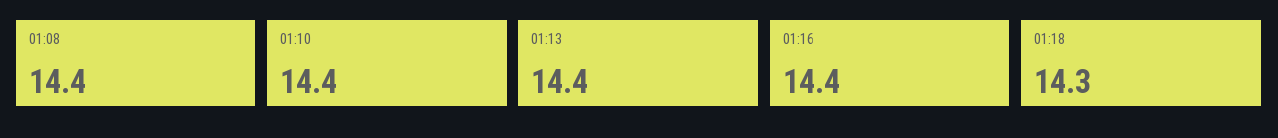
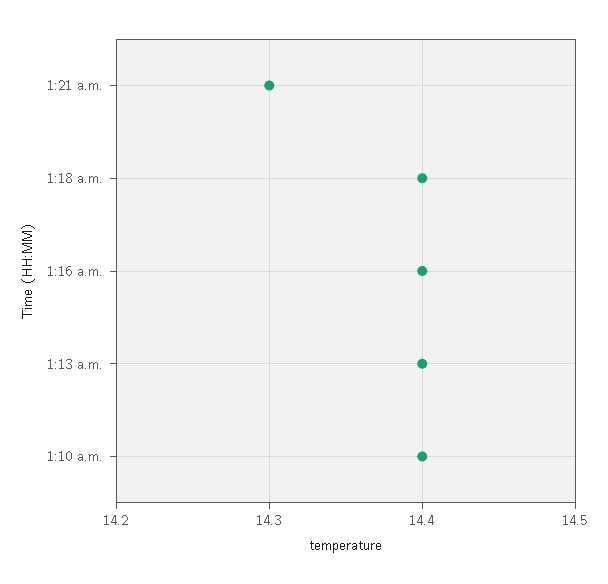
01:08: 14.4 -> none
01:18: 14.3 -> 14.4
1:21 a.m.: none -> 14.3

